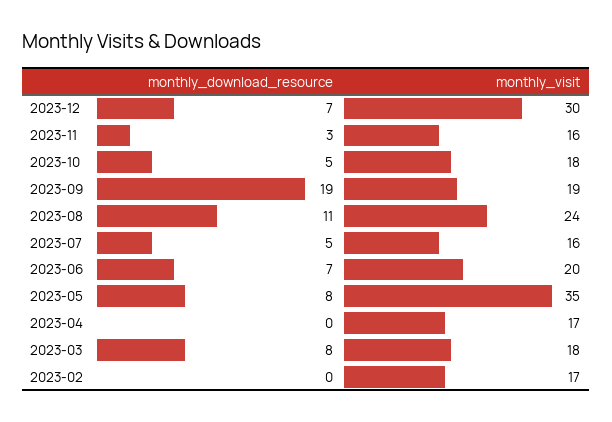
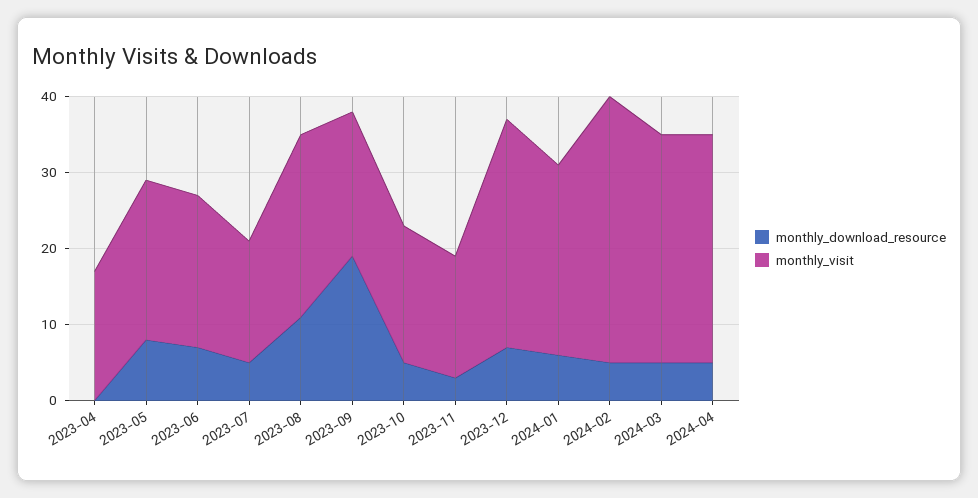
monthly_visit, 2023-05: 35 -> 20
monthly_download_resource, 2023-03: 8 -> none
monthly_visit, 2023-03: 18 -> none
monthly_download_resource, 2023-02: 0 -> none
monthly_visit, 2023-02: 17 -> none
monthly_download_resource, 2024-01: none -> 5
monthly_visit, 2024-01: none -> 25
monthly_download_resource, 2024-02: none -> 5
monthly_visit, 2024-02: none -> 35
monthly_download_resource, 2024-03: none -> 5
monthly_visit, 2024-03: none -> 30
monthly_download_resource, 2024-04: none -> 5
monthly_visit, 2024-04: none -> 30

